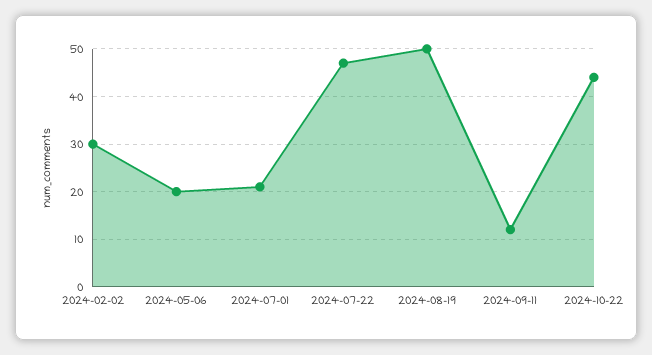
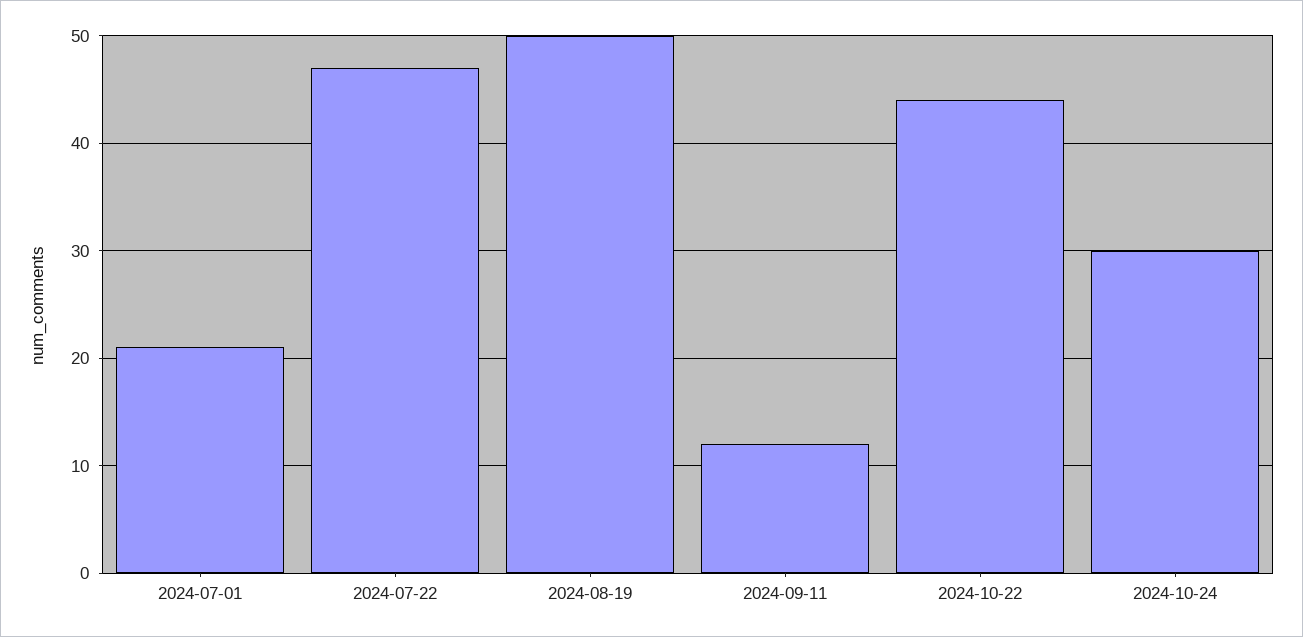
2024-02-02: 30 -> none
2024-05-06: 20 -> none
2024-10-24: none -> 30

